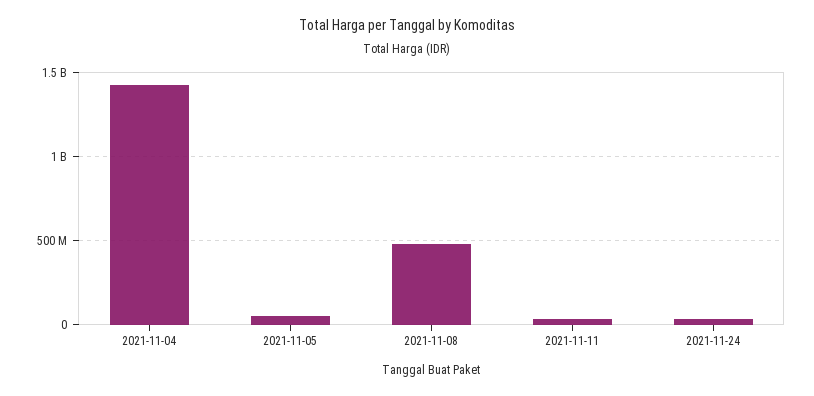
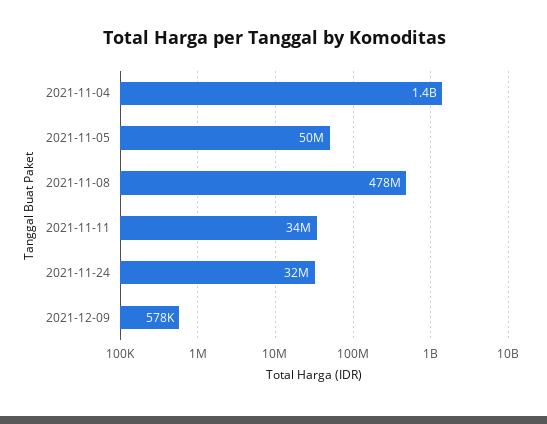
2021-12-09: none -> 578000

